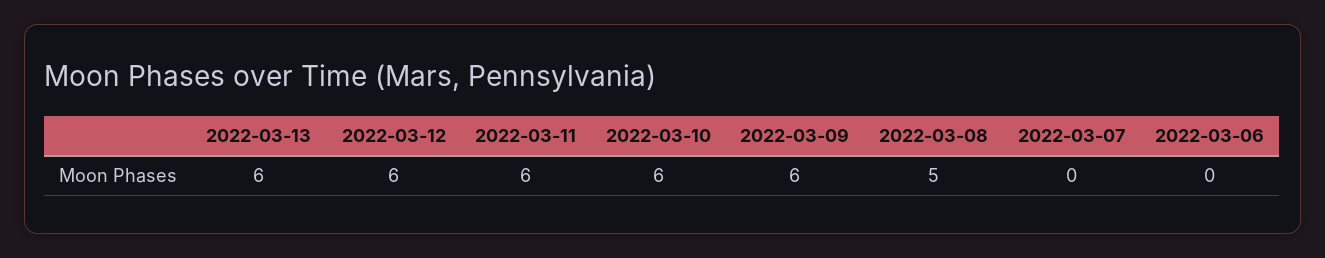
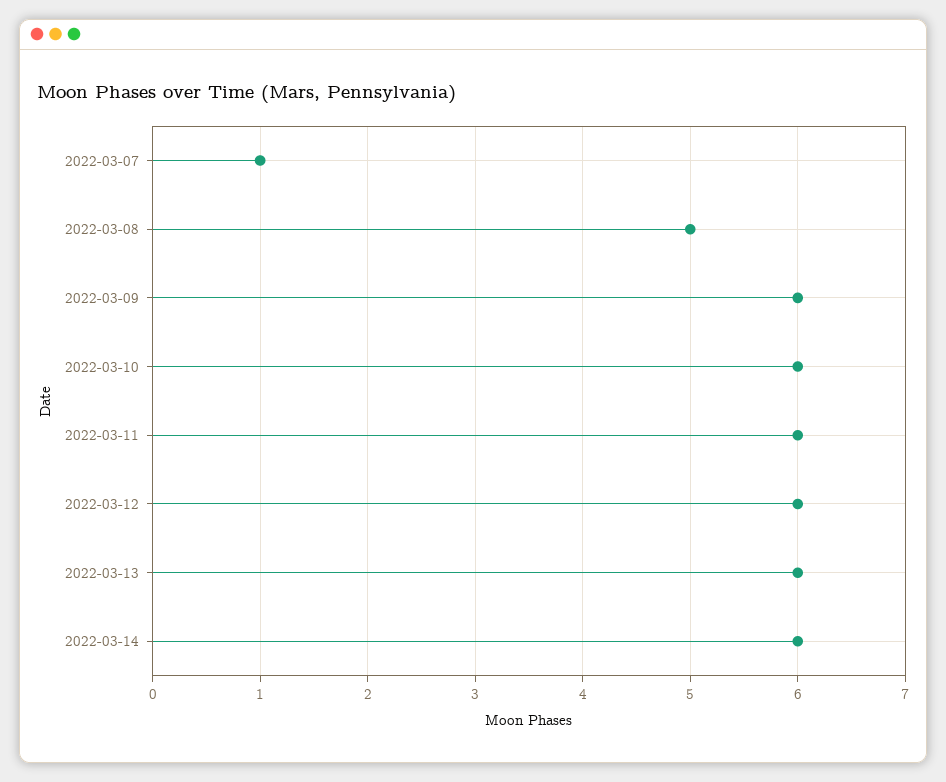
2022-03-07: 0 -> 1
2022-03-06: 0 -> none
2022-03-14: none -> 6

